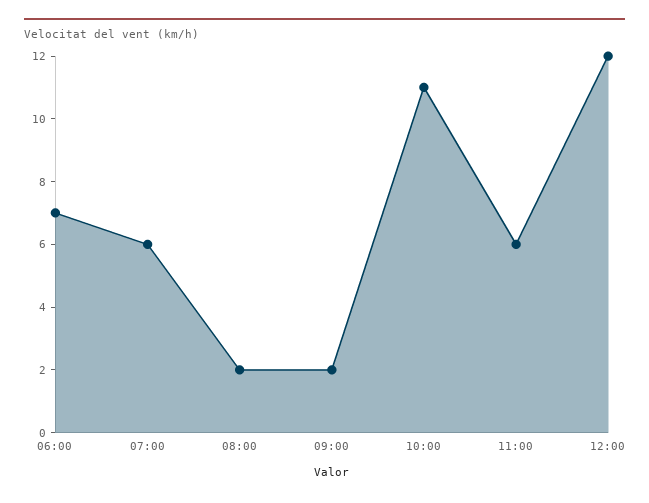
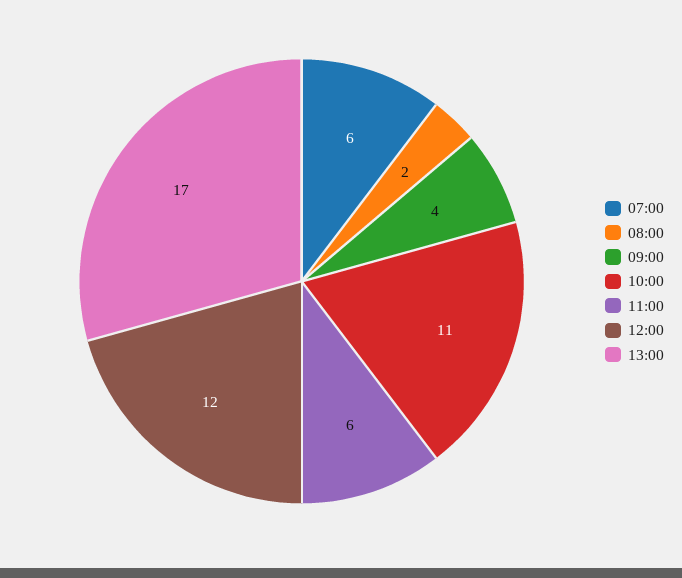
06:00: 7 -> none
09:00: 2 -> 4
13:00: none -> 17

